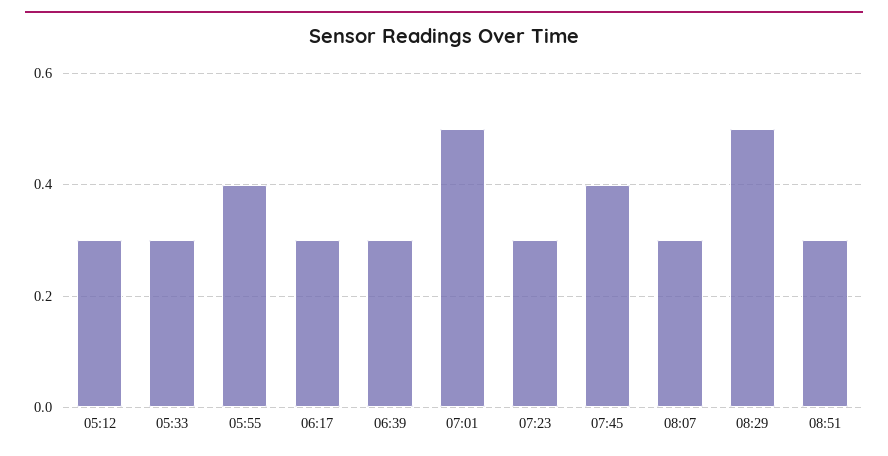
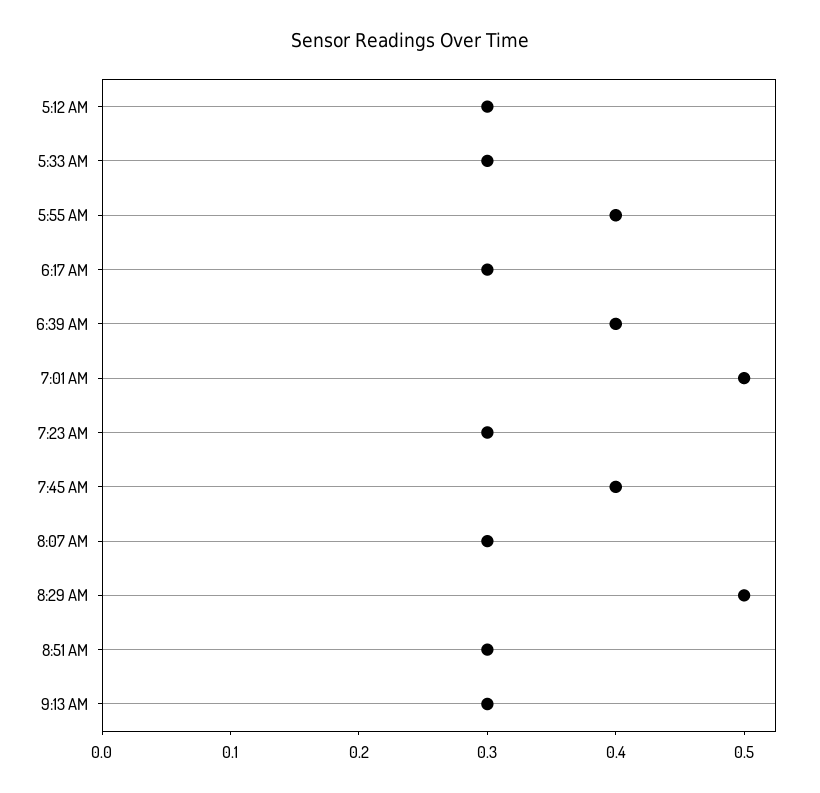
06:39: 0.3 -> 0.4
9:13 AM: none -> 0.3

